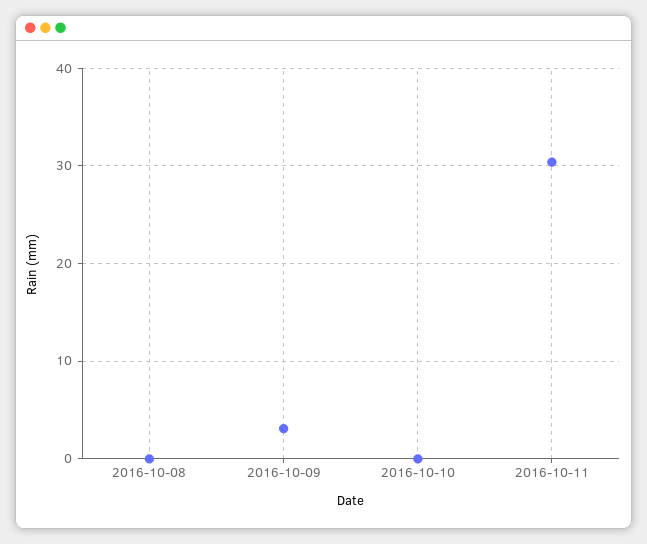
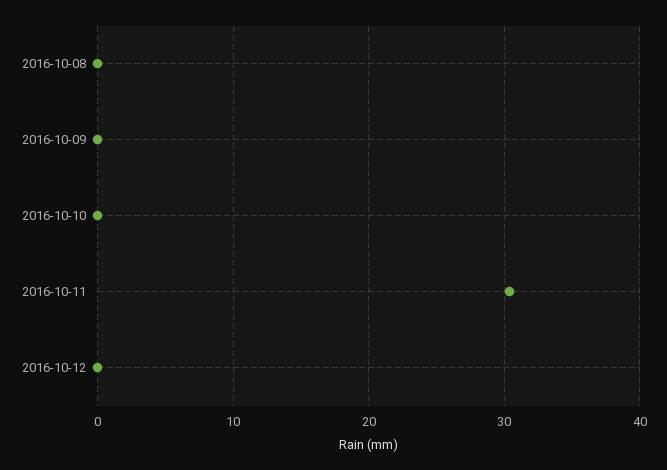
2016-10-09: 3 -> 0
2016-10-12: none -> 0

